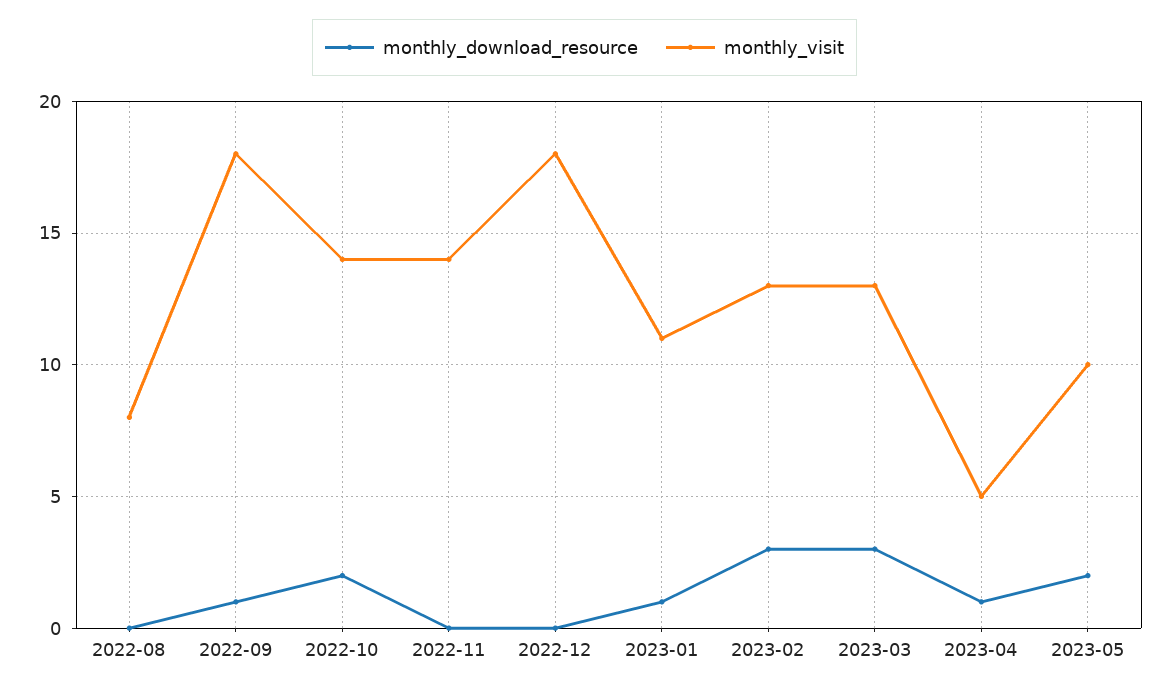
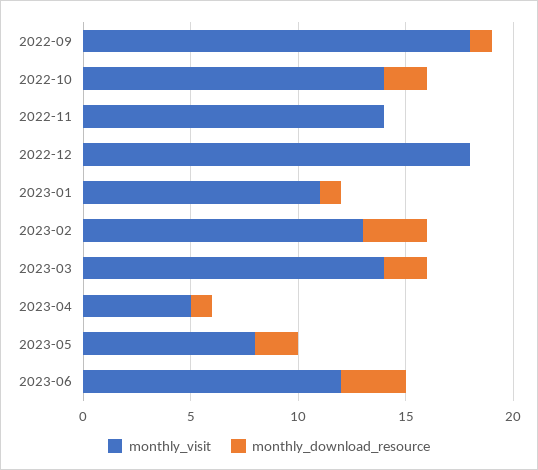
monthly_download_resource, 2022-08: 0 -> none
monthly_visit, 2022-08: 8 -> none
monthly_download_resource, 2023-03: 3 -> 2
monthly_visit, 2023-03: 13 -> 14
monthly_visit, 2023-05: 10 -> 8
monthly_visit, 2023-06: none -> 12
monthly_download_resource, 2023-06: none -> 3

